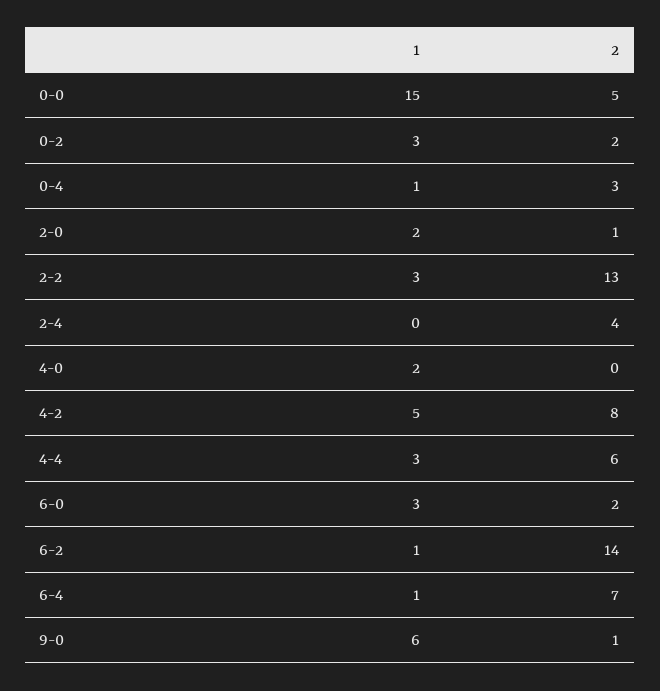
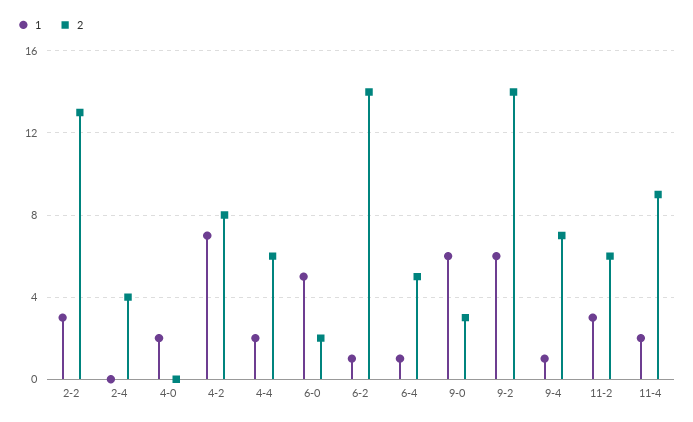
1, 0-0: 15 -> none
2, 0-0: 5 -> none
1, 0-2: 3 -> none
2, 0-2: 2 -> none
1, 0-4: 1 -> none
2, 0-4: 3 -> none
1, 2-0: 2 -> none
2, 2-0: 1 -> none
1, 4-2: 5 -> 7
1, 4-4: 3 -> 2
1, 6-0: 3 -> 5
2, 6-4: 7 -> 5
2, 9-0: 1 -> 3
1, 9-2: none -> 6
2, 9-2: none -> 14
1, 9-4: none -> 1
2, 9-4: none -> 7
1, 11-2: none -> 3
2, 11-2: none -> 6
1, 11-4: none -> 2
2, 11-4: none -> 9

